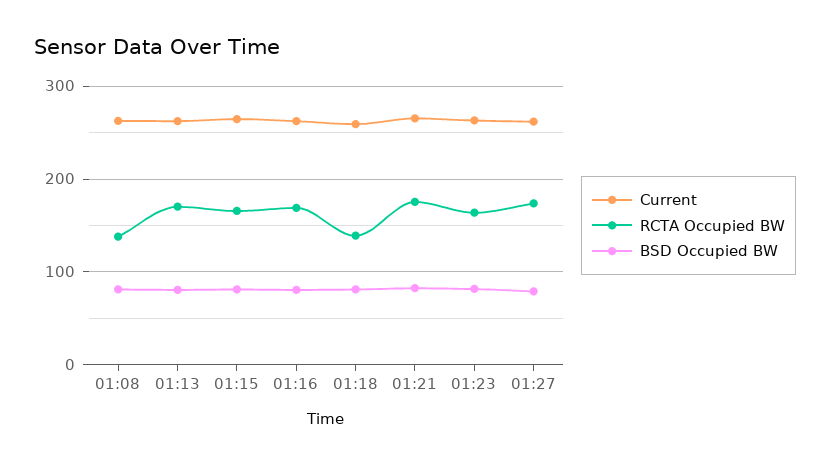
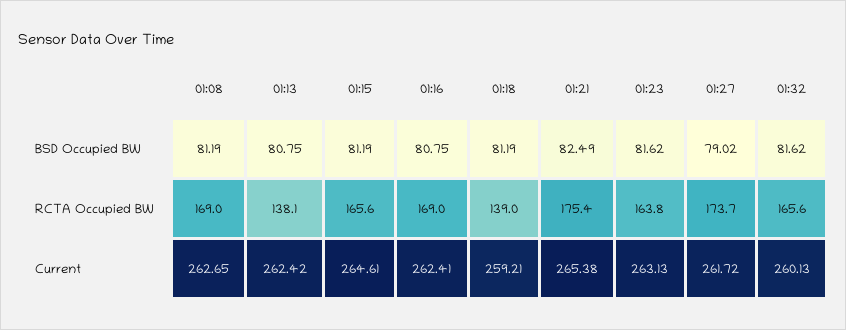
RCTA Occupied BW, 01:08: 140 -> 169
RCTA Occupied BW, 01:13: 170 -> 138.1
BSD Occupied BW, 01:32: none -> 81.62
RCTA Occupied BW, 01:32: none -> 165.6
Current, 01:32: none -> 260.13

